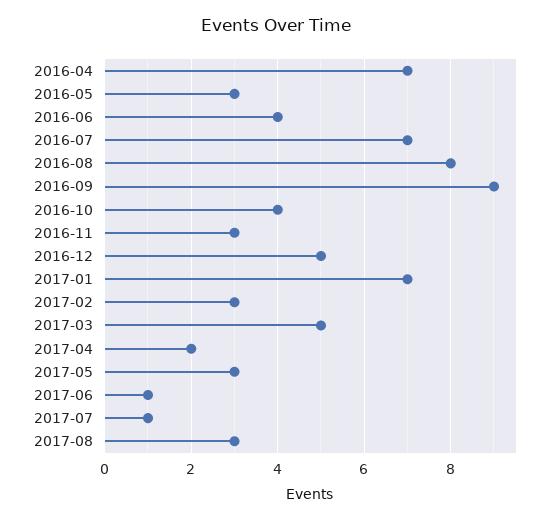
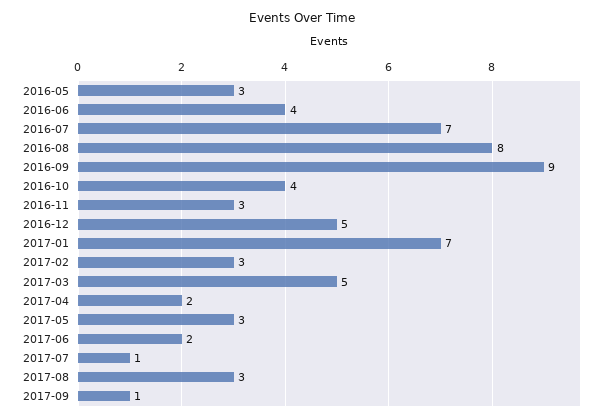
2016-04: 7 -> none
2017-06: 1 -> 2
2017-09: none -> 1

